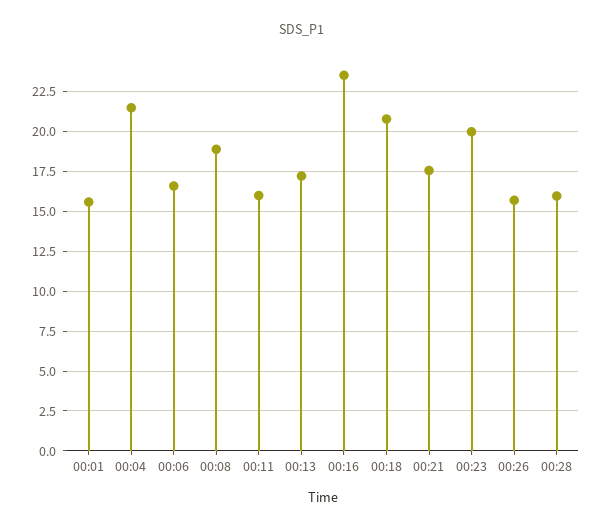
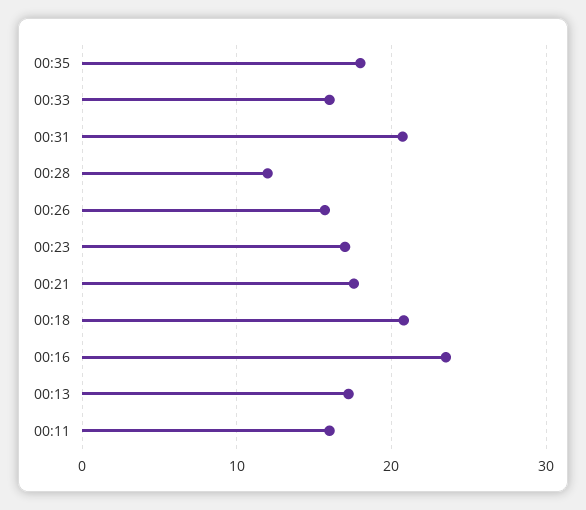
00:01: 15.5 -> none
00:04: 21.5 -> none
00:06: 16.5 -> none
00:08: 19 -> none
00:23: 20 -> 17
00:28: 16 -> 12
00:35: none -> 18
00:33: none -> 16
00:31: none -> 21

